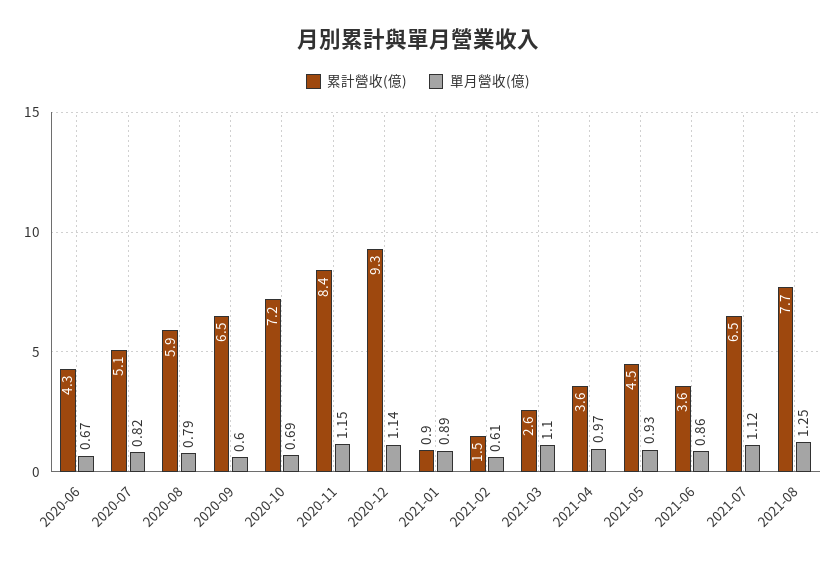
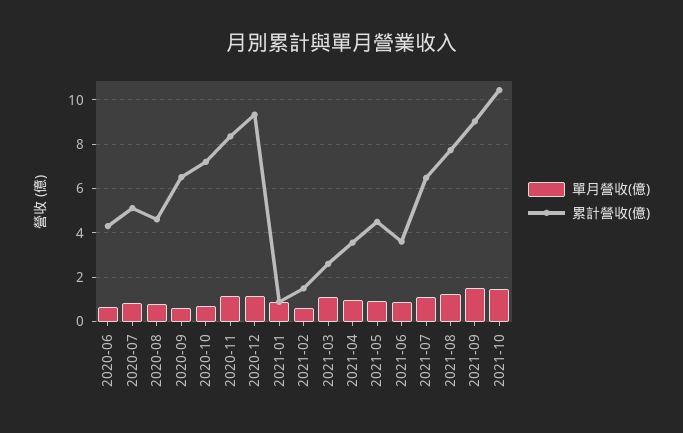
累計營收(億), 2020-08: 5.9 -> 4.5
單月營收(億), 2021-09: none -> 1.5
累計營收(億), 2021-09: none -> 9
單月營收(億), 2021-10: none -> 1.5
累計營收(億), 2021-10: none -> 10.5

